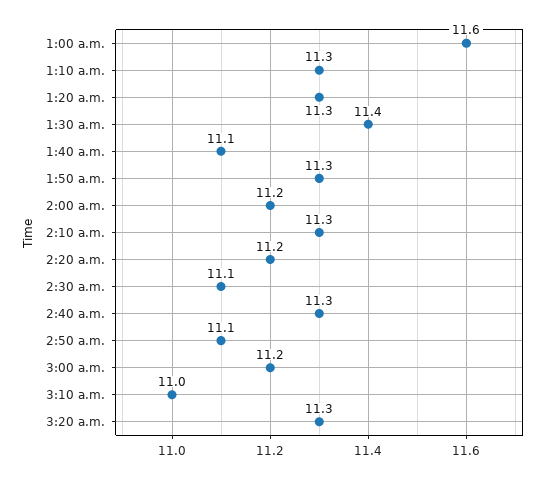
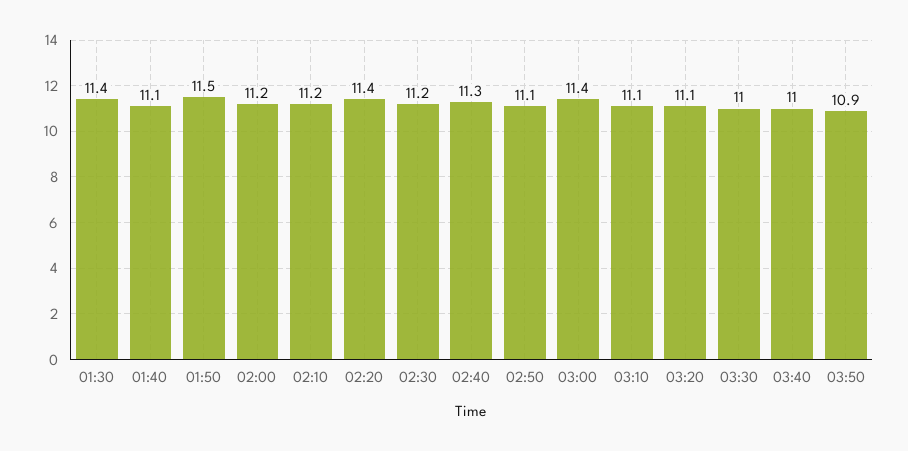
1:00 a.m.: 11.6 -> none
1:10 a.m.: 11.3 -> none
1:20 a.m.: 11.3 -> none
1:50 a.m.: 11.3 -> 11.5
2:10 a.m.: 11.3 -> 11.2
2:20 a.m.: 11.2 -> 11.4
2:30 a.m.: 11.1 -> 11.2
3:00 a.m.: 11.2 -> 11.4
3:10 a.m.: 11 -> 11.1
3:20 a.m.: 11.3 -> 11.1
03:30: none -> 11
03:40: none -> 11
03:50: none -> 10.9

